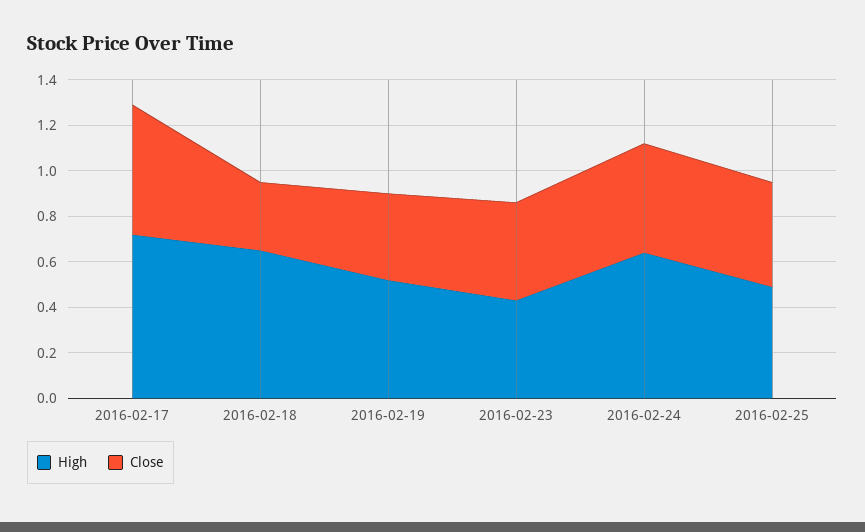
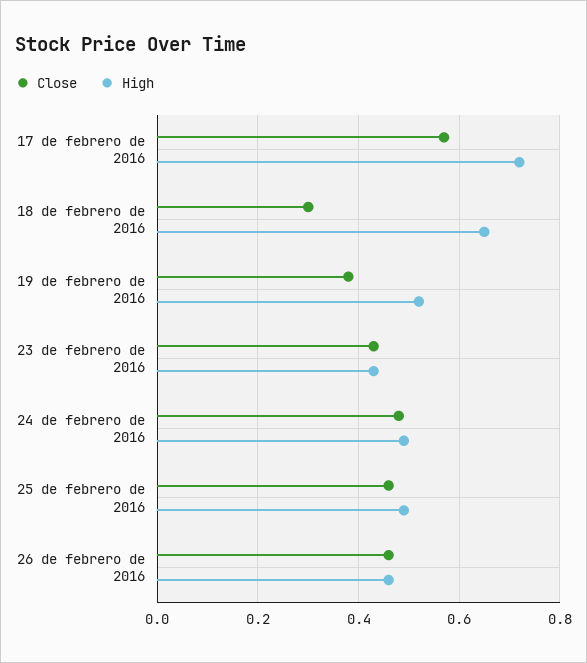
High, 2016-02-24: 0.65 -> 0.5
Close, 26 de febrero de 2016: none -> 0.45
High, 26 de febrero de 2016: none -> 0.45

